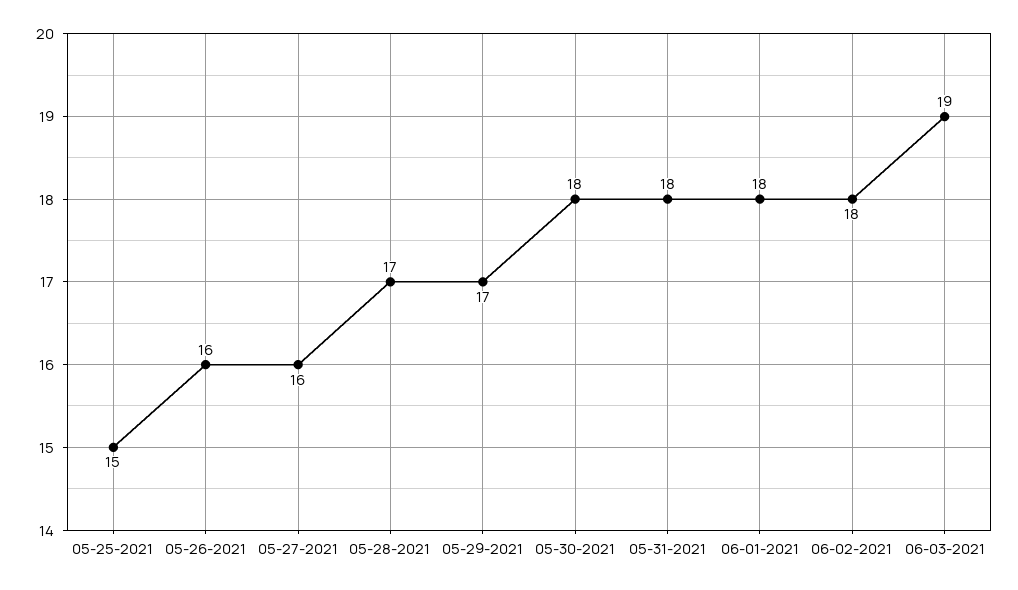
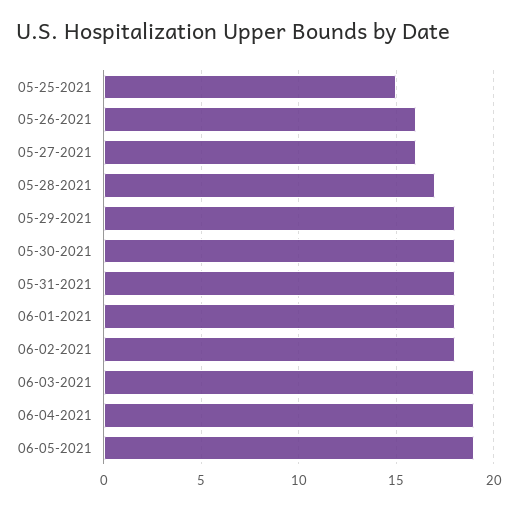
05-29-2021: 17 -> 18
06-04-2021: none -> 19
06-05-2021: none -> 19

